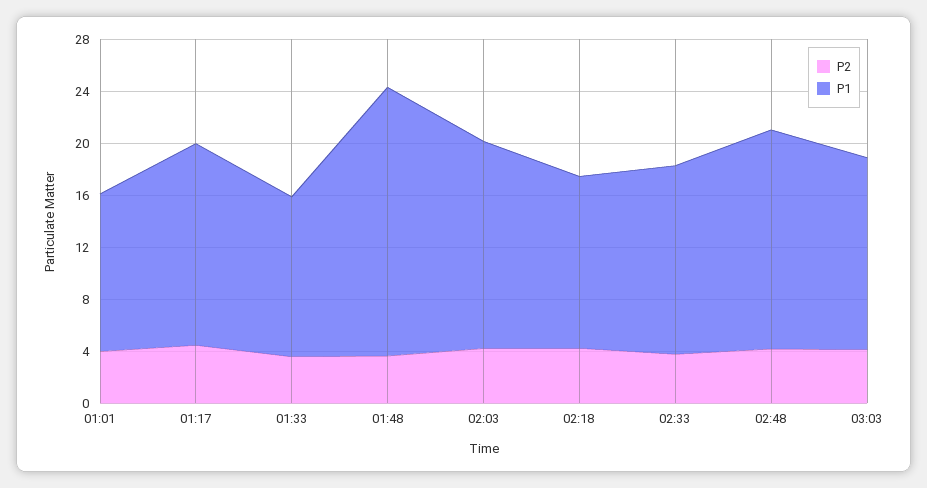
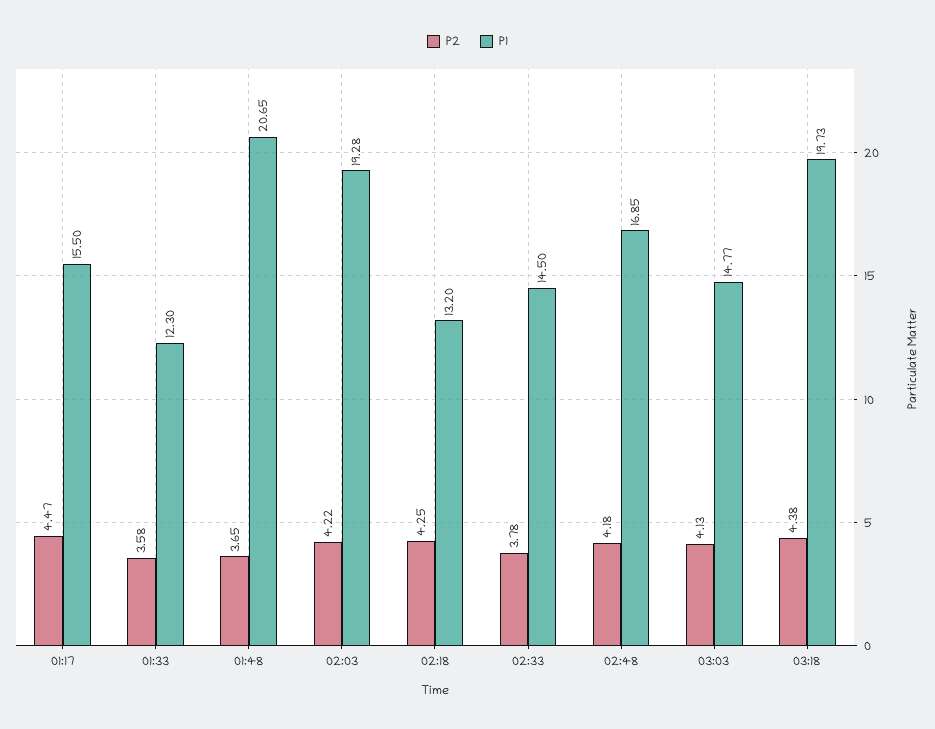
P2, 01:01: 4 -> none
P1, 01:01: 12 -> none
P1, 02:03: 16 -> 19.28
P2, 03:18: none -> 4.38
P1, 03:18: none -> 19.73

